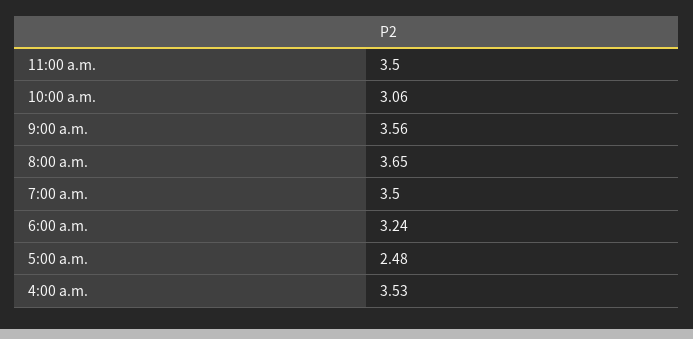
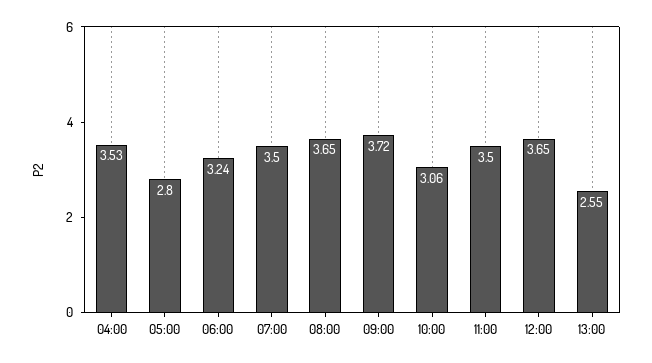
9:00 a.m.: 3.56 -> 3.72
5:00 a.m.: 2.48 -> 2.8
12:00: none -> 3.65
13:00: none -> 2.55

